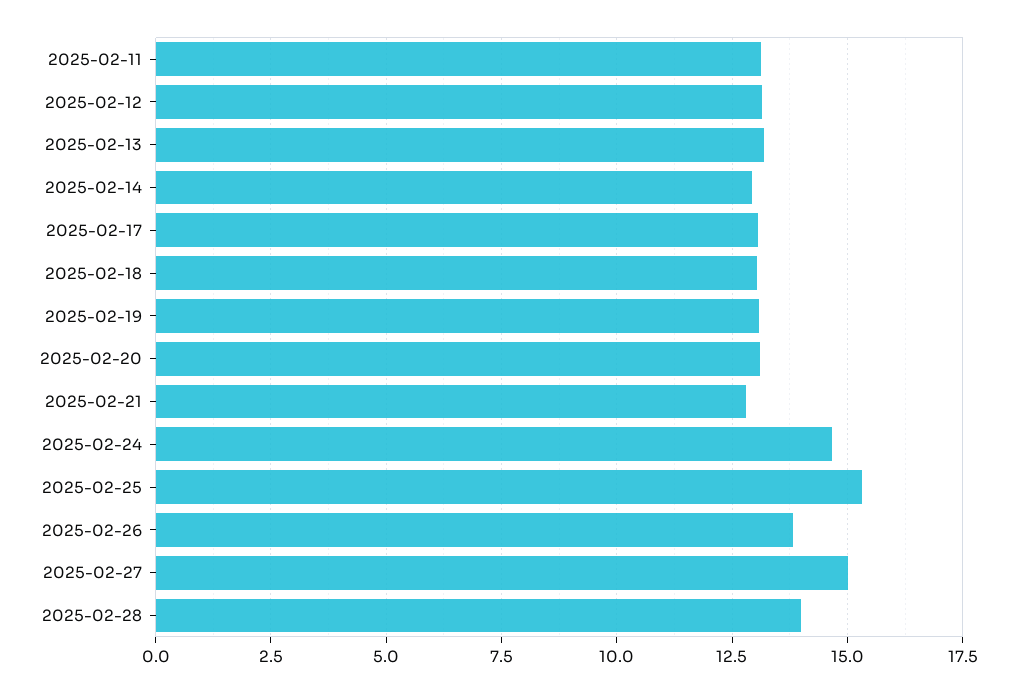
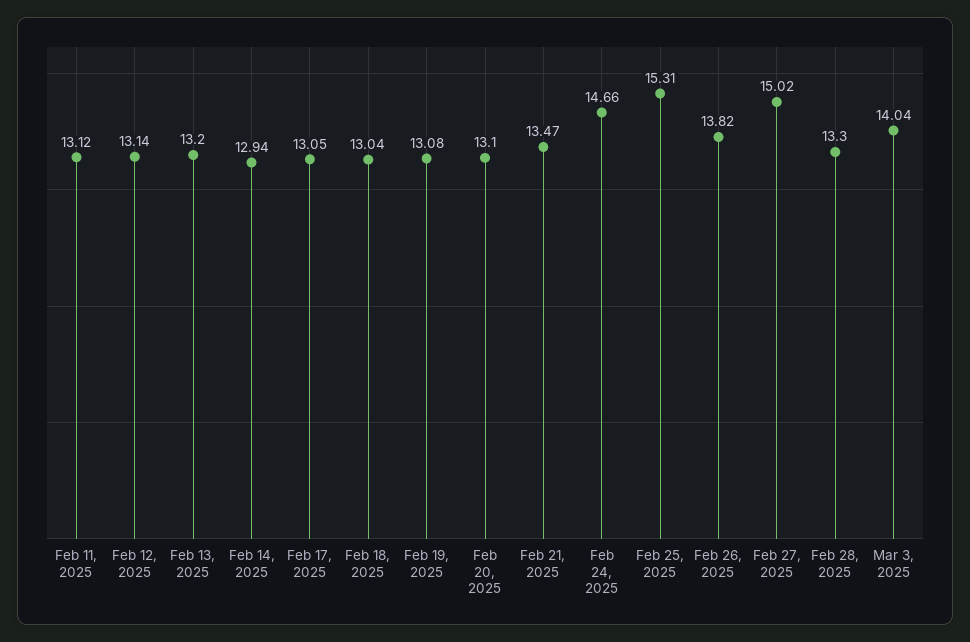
2025-02-21: 12.75 -> 13.47
2025-02-28: 14 -> 13.3
Mar 3, 2025: none -> 14.04

